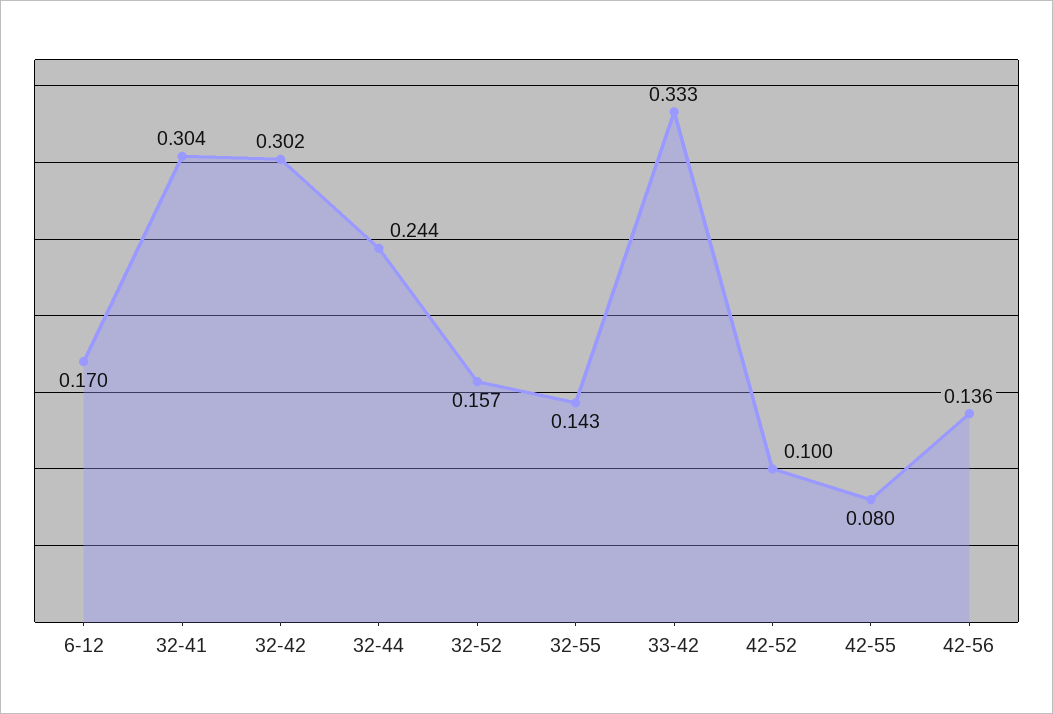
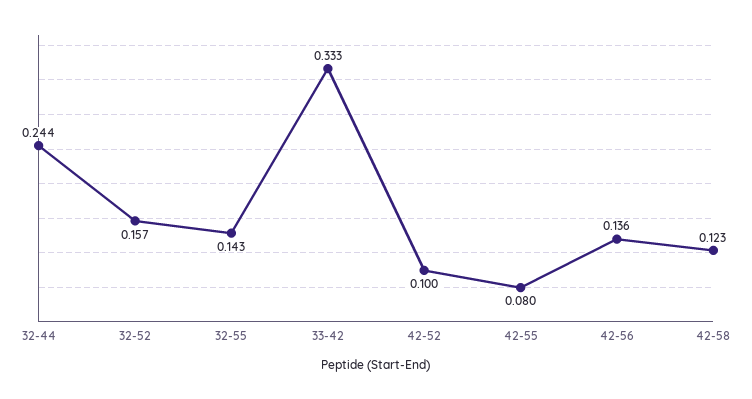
6-12: 0.17 -> none
32-41: 0.304 -> none
32-42: 0.302 -> none
42-58: none -> 0.123

